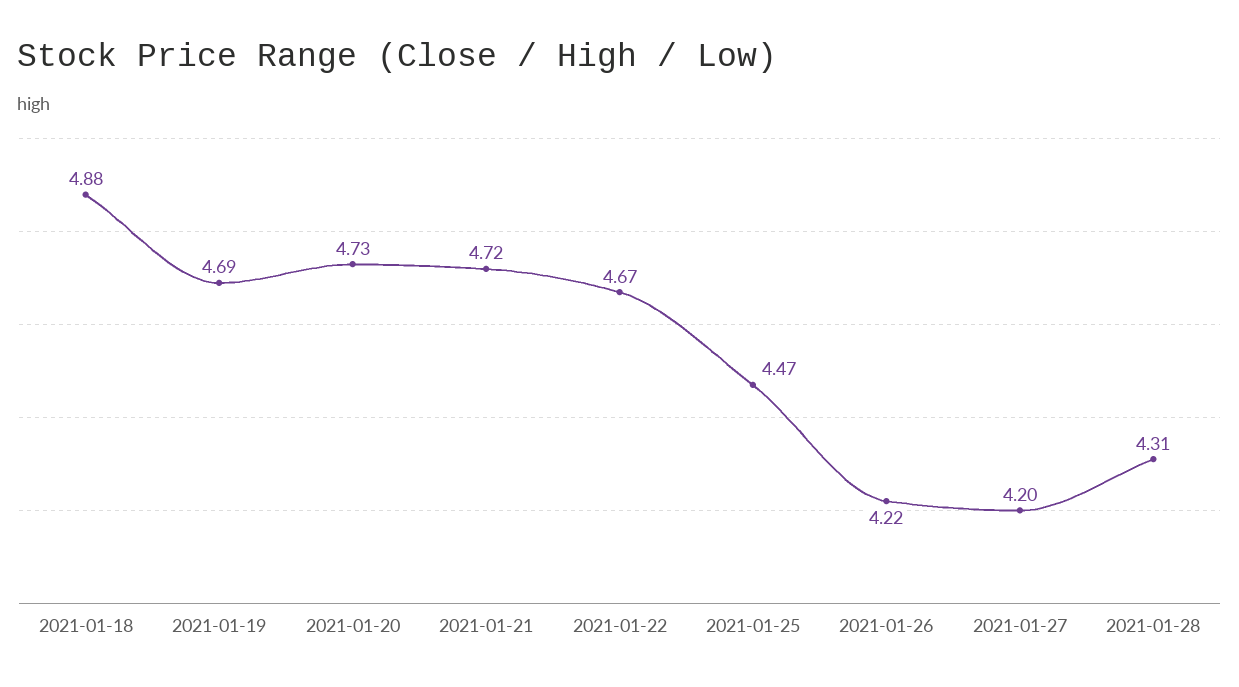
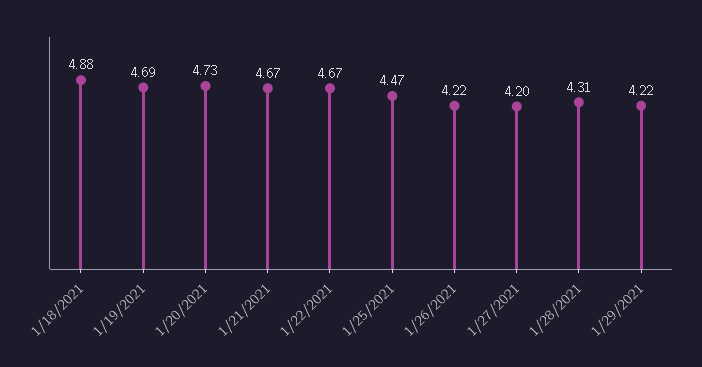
2021-01-21: 4.72 -> 4.67
1/29/2021: none -> 4.22

